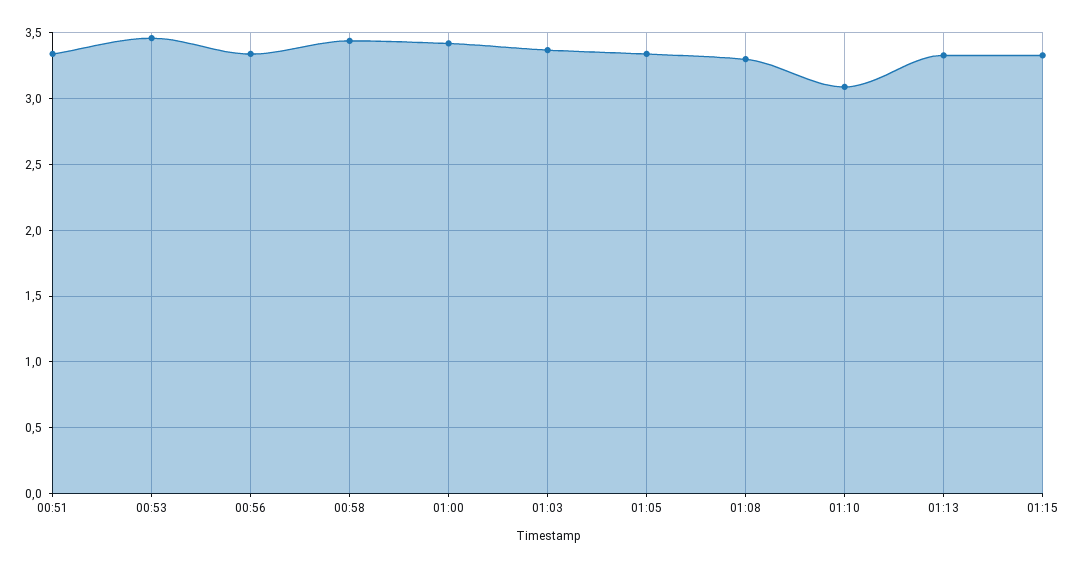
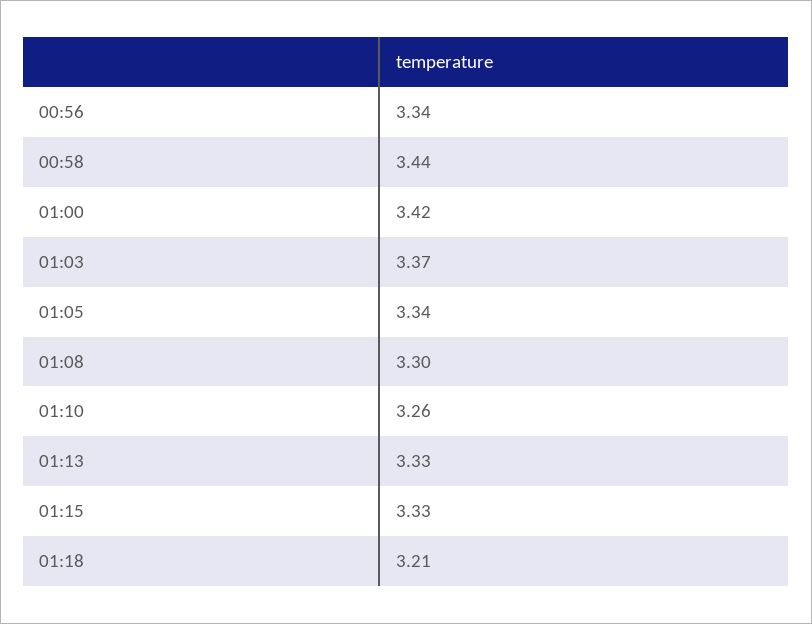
00:51: 3.35 -> none
00:53: 3.45 -> none
01:10: 3.1 -> 3.26
01:18: none -> 3.21

